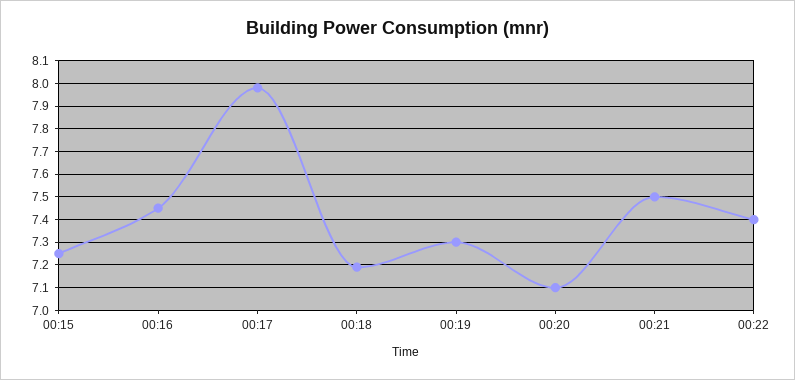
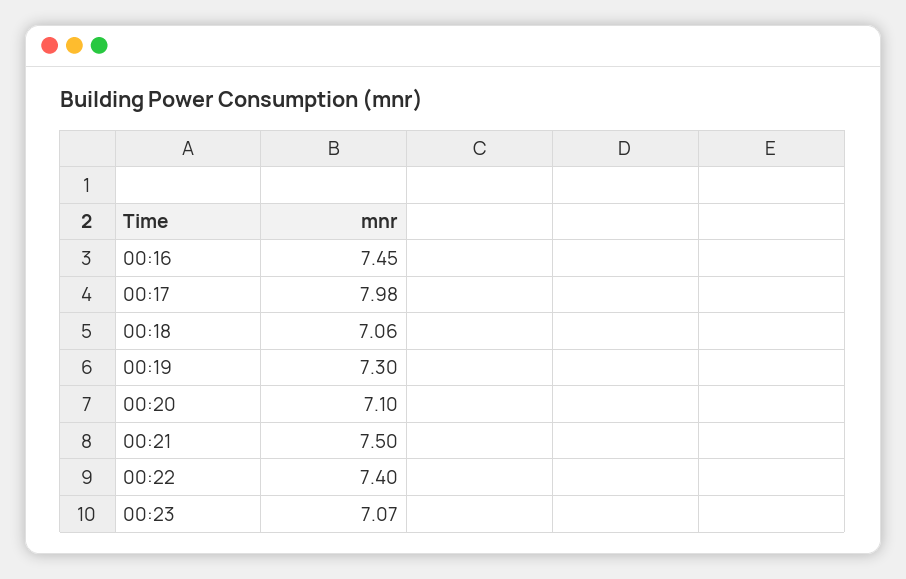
00:15: 7.25 -> none
00:18: 7.2 -> 7.06
00:23: none -> 7.07

